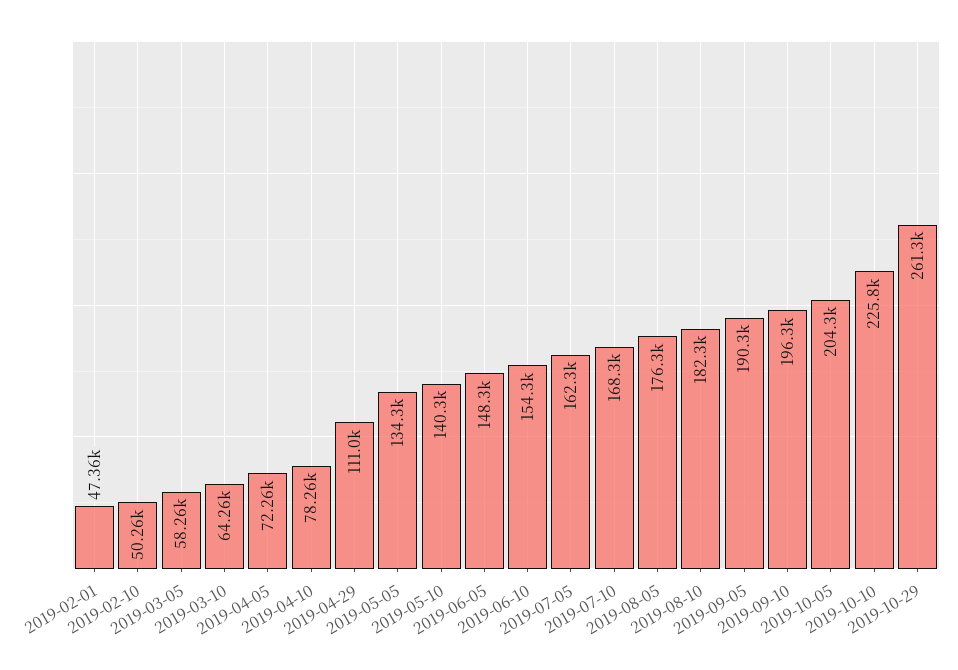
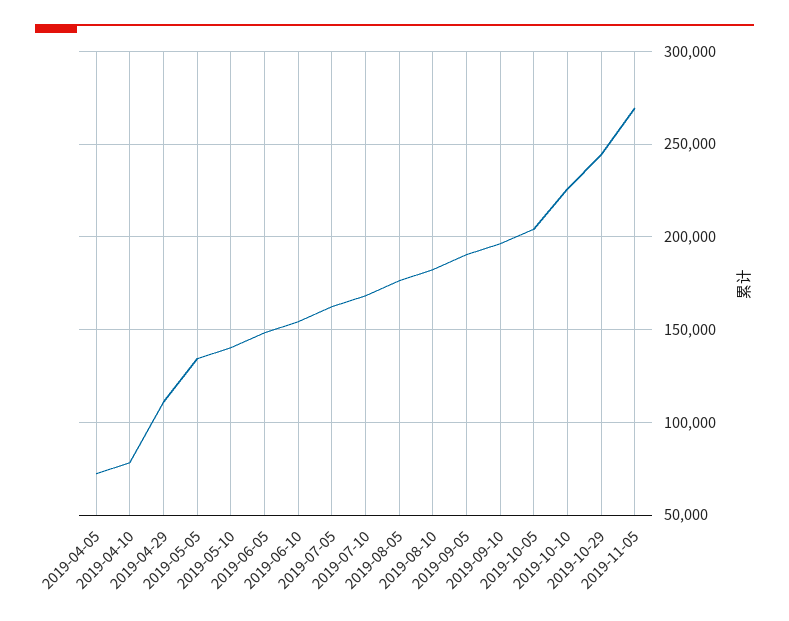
2019-02-01: 47360 -> none
2019-02-10: 50260 -> none
2019-03-05: 58260 -> none
2019-03-10: 64260 -> none
2019-10-29: 261300 -> 245000
2019-11-05: none -> 270000

